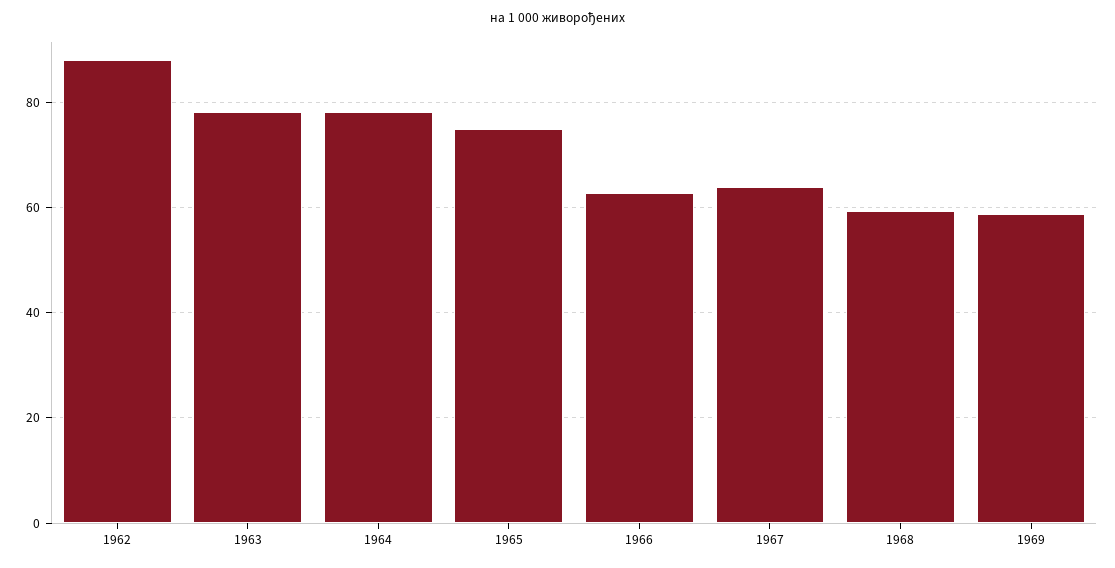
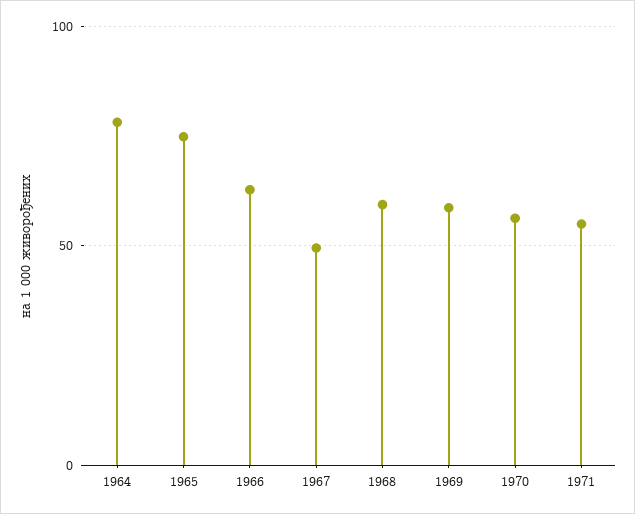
1962: 88 -> none
1963: 78 -> none
1967: 64 -> 50
1970: none -> 55
1971: none -> 55

